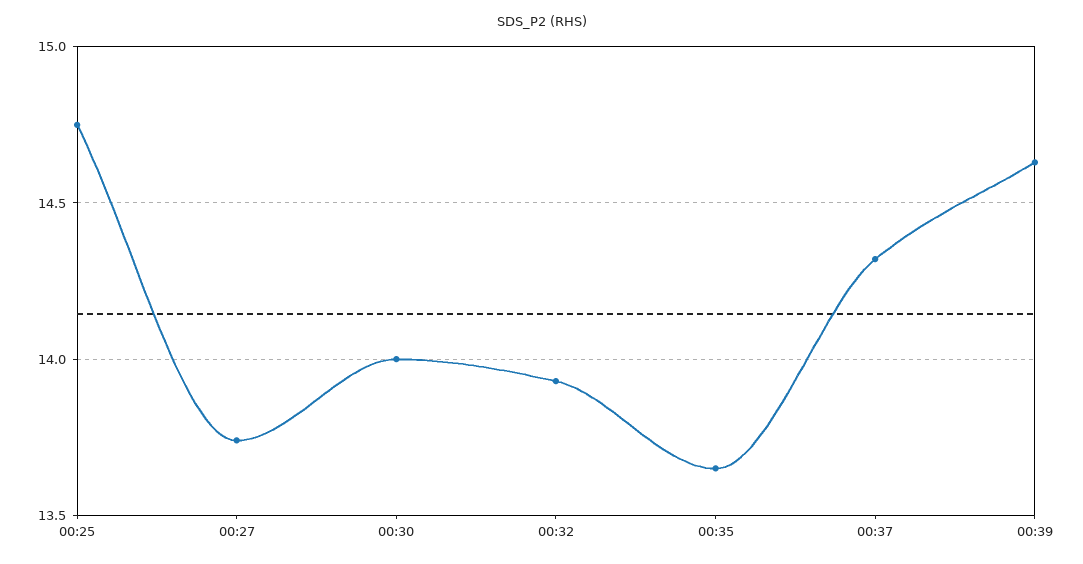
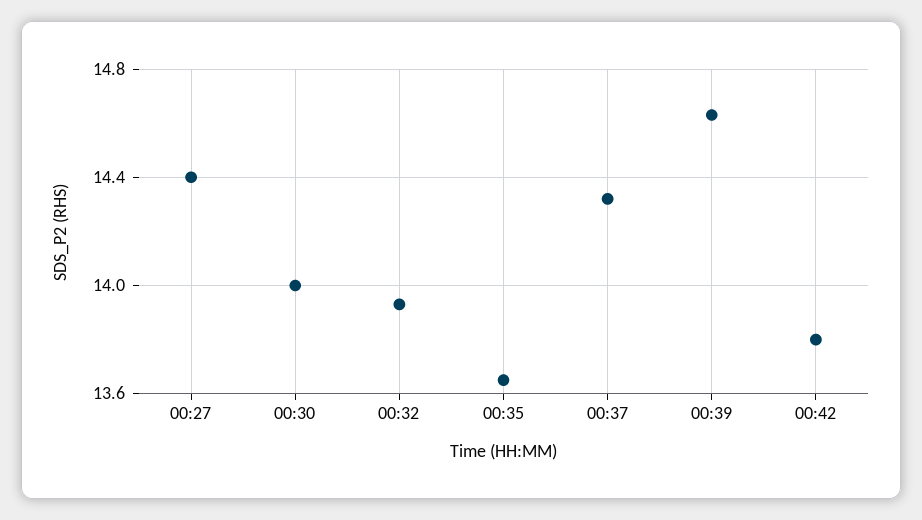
00:25: 14.75 -> none
00:27: 13.75 -> 14.4
00:42: none -> 13.8

